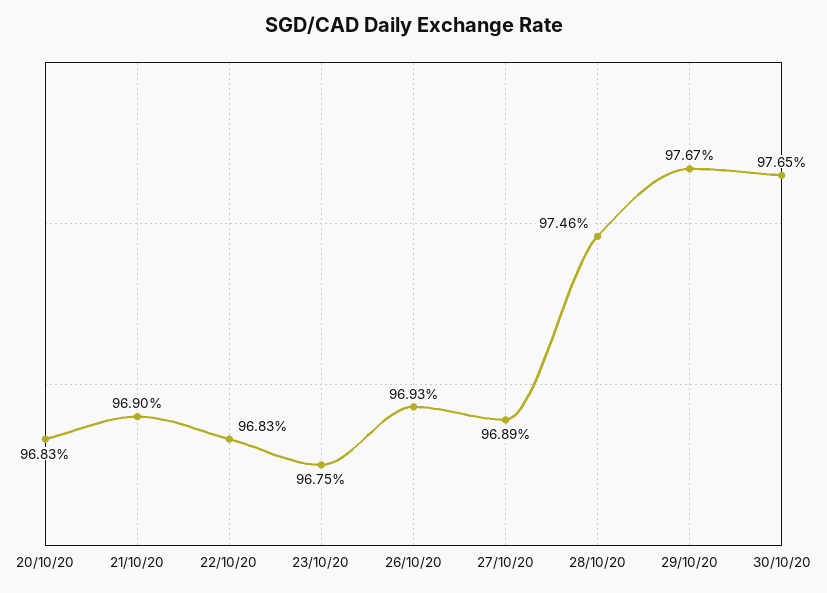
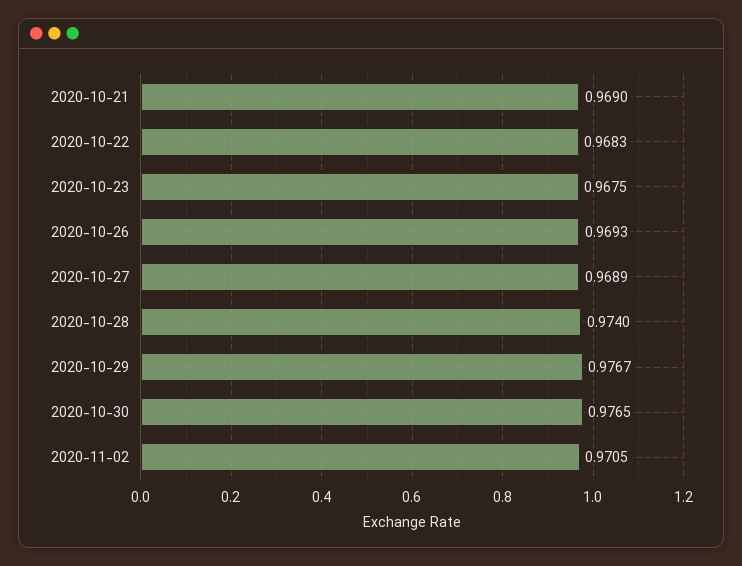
20/10/20: 0.9683 -> none
28/10/20: 0.9746 -> 0.974
2020-11-02: none -> 0.9705

